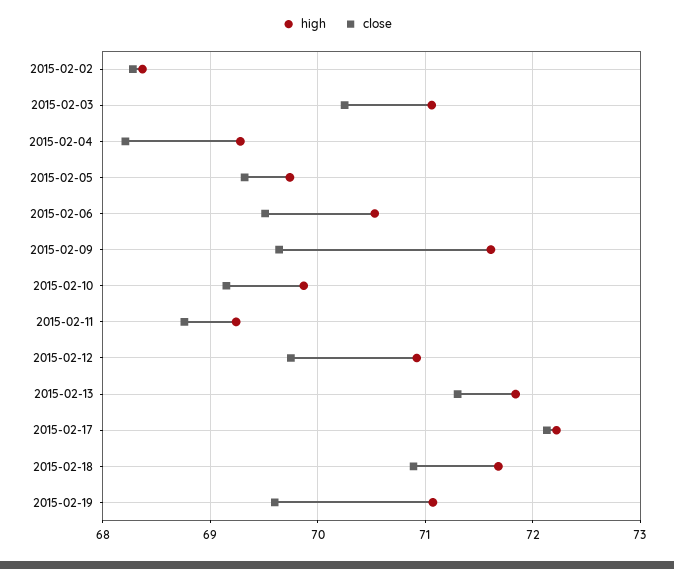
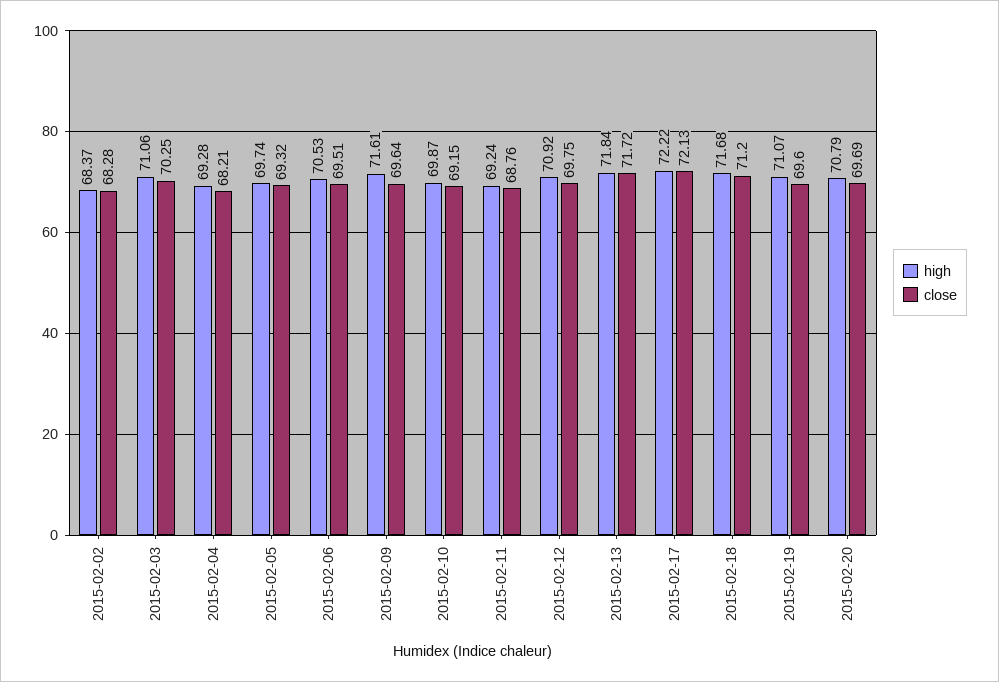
close, 2015-02-13: 71.3 -> 71.72
close, 2015-02-18: 70.9 -> 71.2
high, 2015-02-20: none -> 70.79
close, 2015-02-20: none -> 69.69

